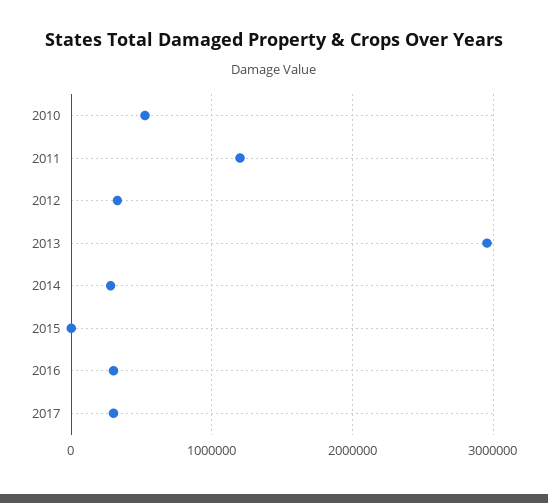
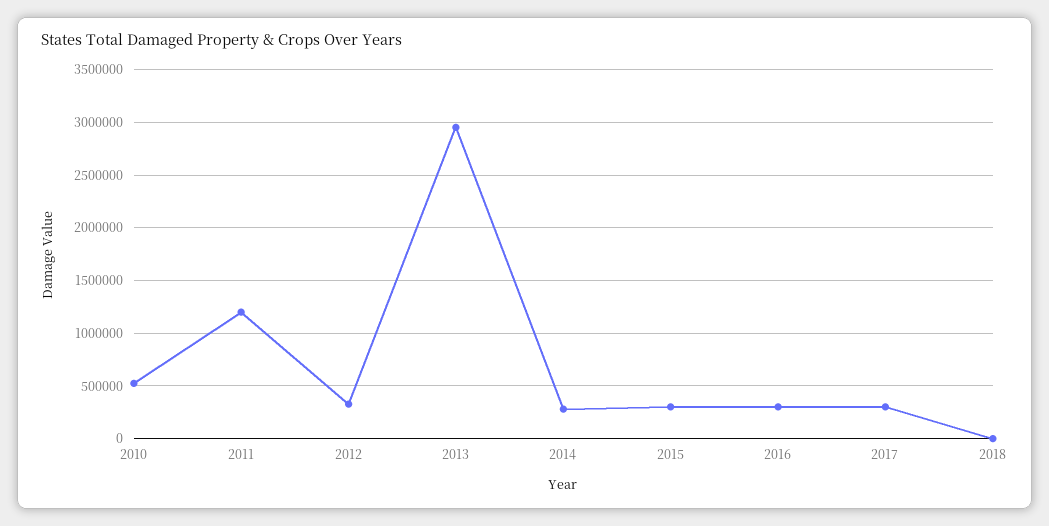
2015: 0 -> 300000
2018: none -> 0

